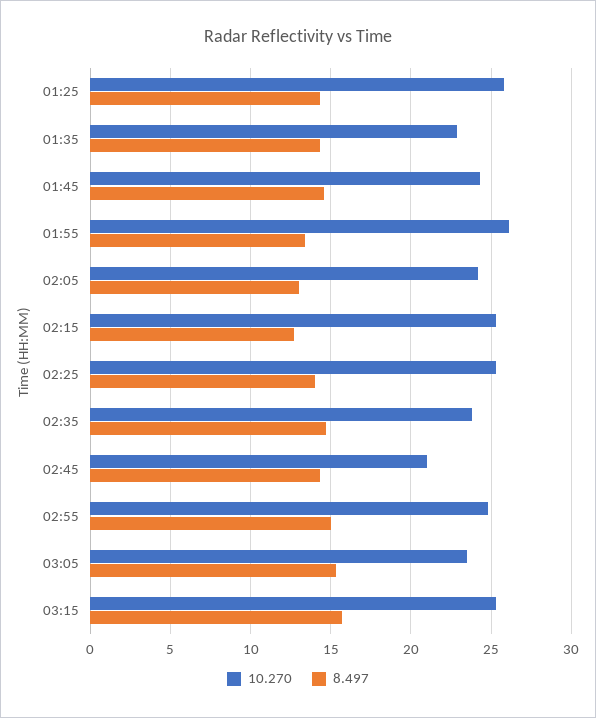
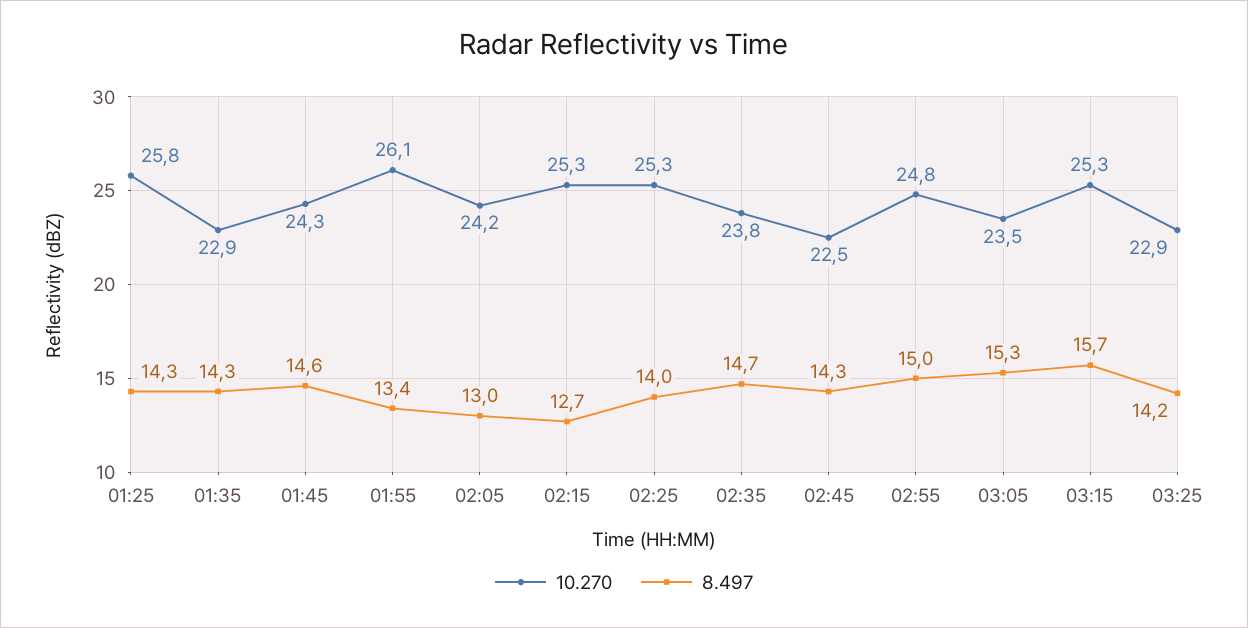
10.270, 02:45: 21 -> 22.5
10.270, 03:25: none -> 22.9
8.497, 03:25: none -> 14.2

